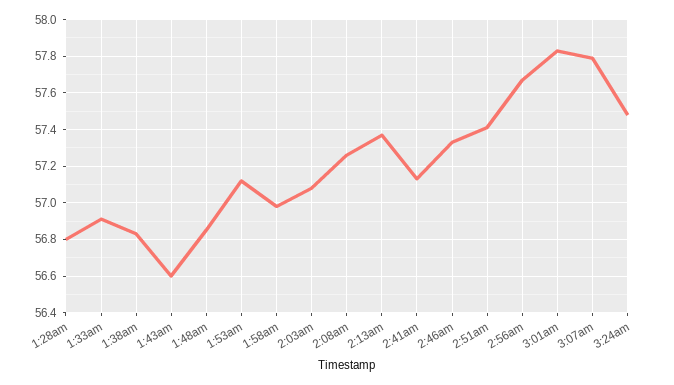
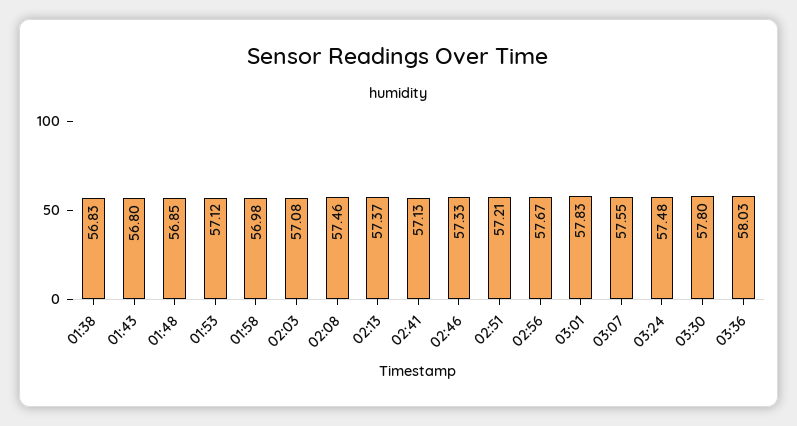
1:28am: 56.8 -> none
1:33am: 56.9 -> none
1:43am: 56.6 -> 56.8
2:08am: 57.25 -> 57.46
2:51am: 57.4 -> 57.21
3:07am: 57.8 -> 57.55
03:30: none -> 57.8
03:36: none -> 58.03

